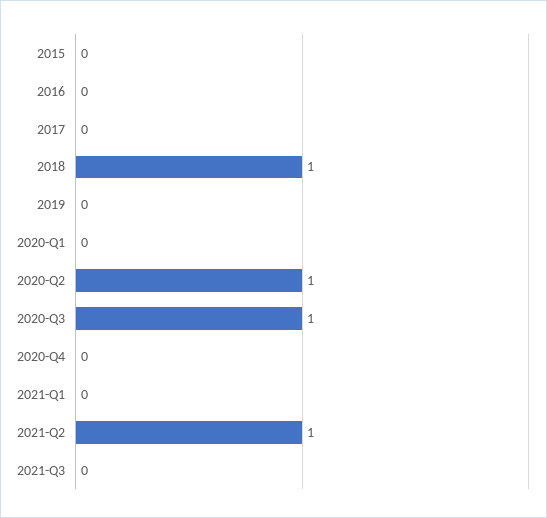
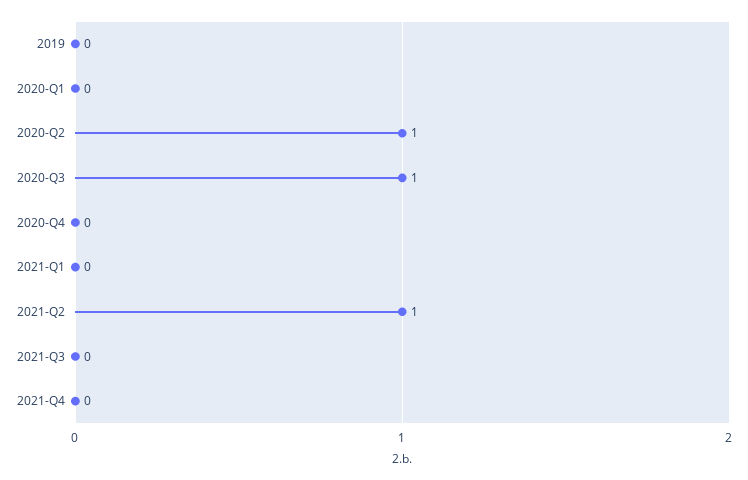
2015: 0 -> none
2016: 0 -> none
2017: 0 -> none
2018: 1 -> none
2021-Q4: none -> 0

